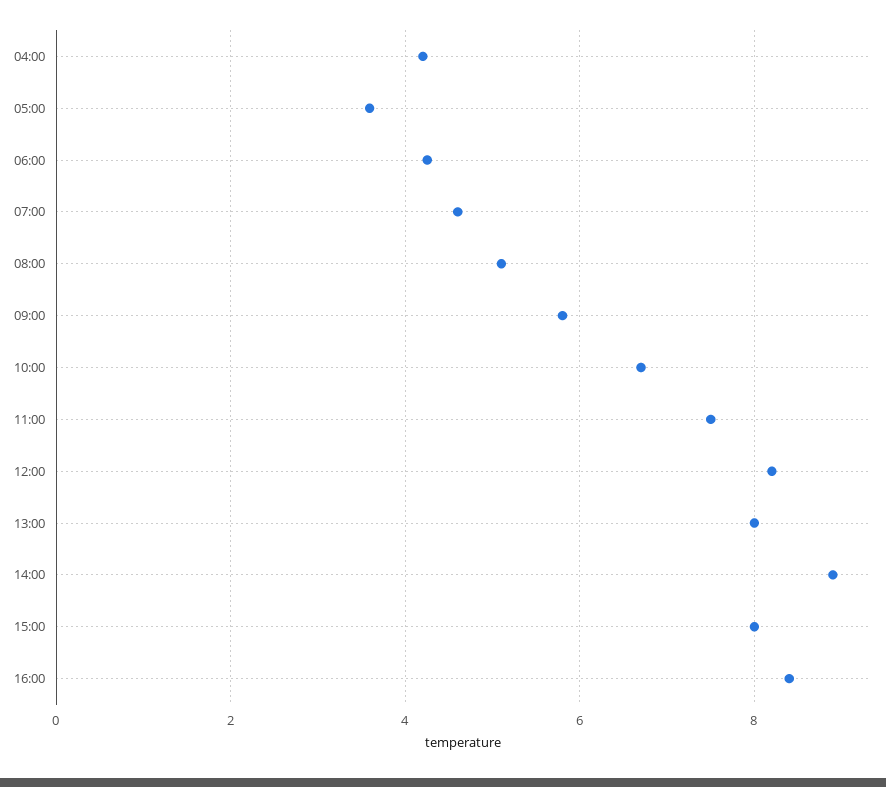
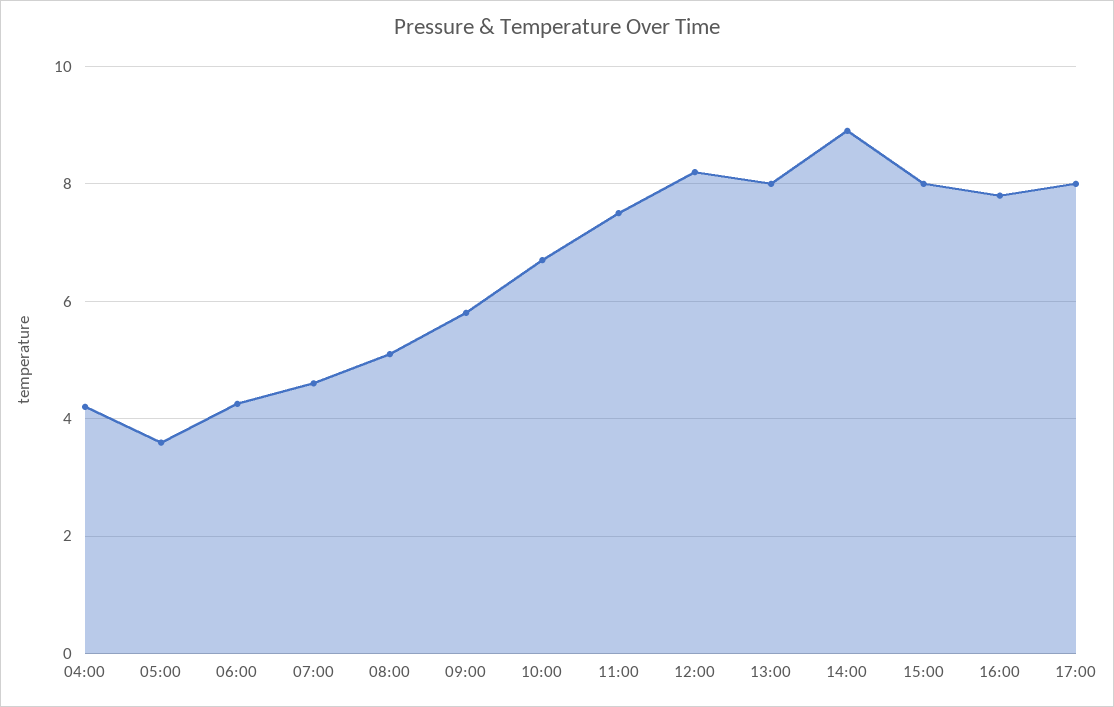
16:00: 8.4 -> 7.8
17:00: none -> 8

